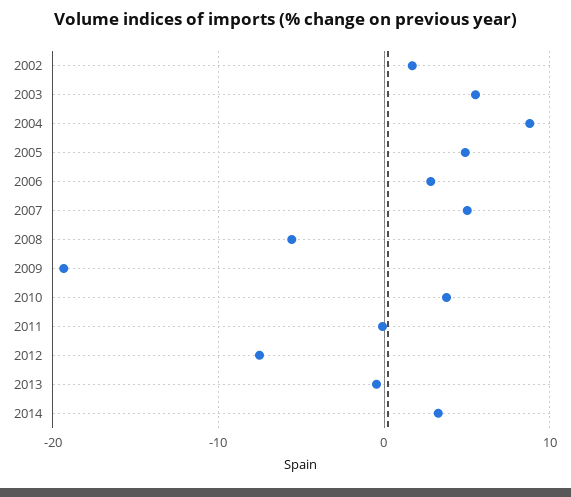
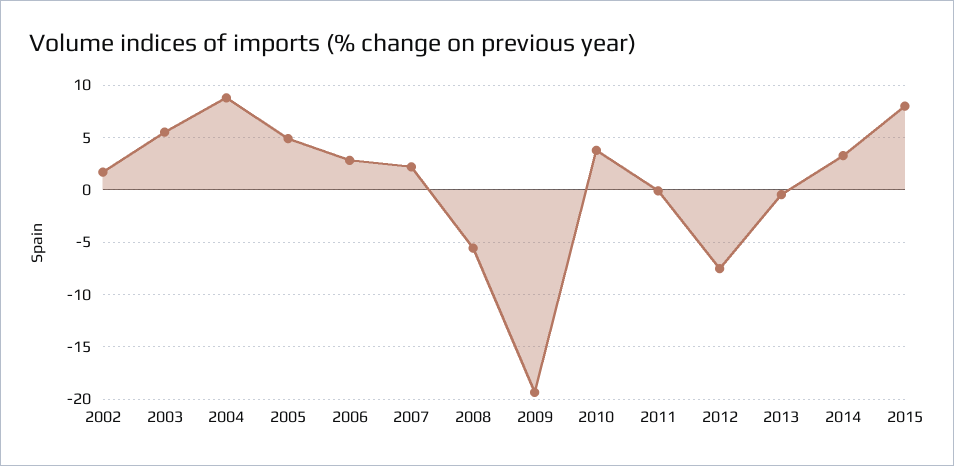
2007: 5 -> 2
2015: none -> 8

